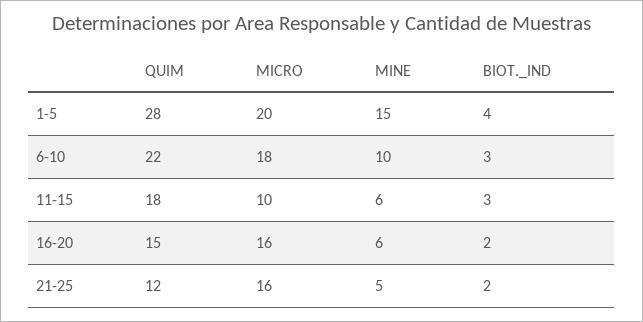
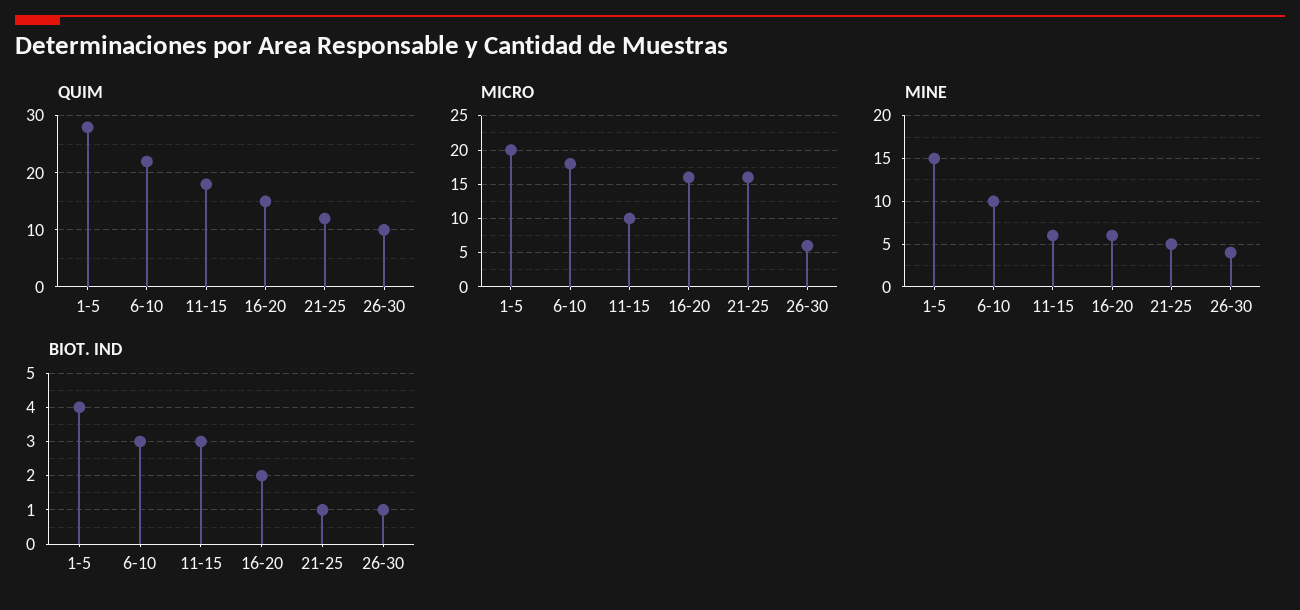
BIOT._IND, 21-25: 2 -> 1
QUIM, 26-30: none -> 10
MICRO, 26-30: none -> 6
MINE, 26-30: none -> 4
BIOT._IND, 26-30: none -> 1

